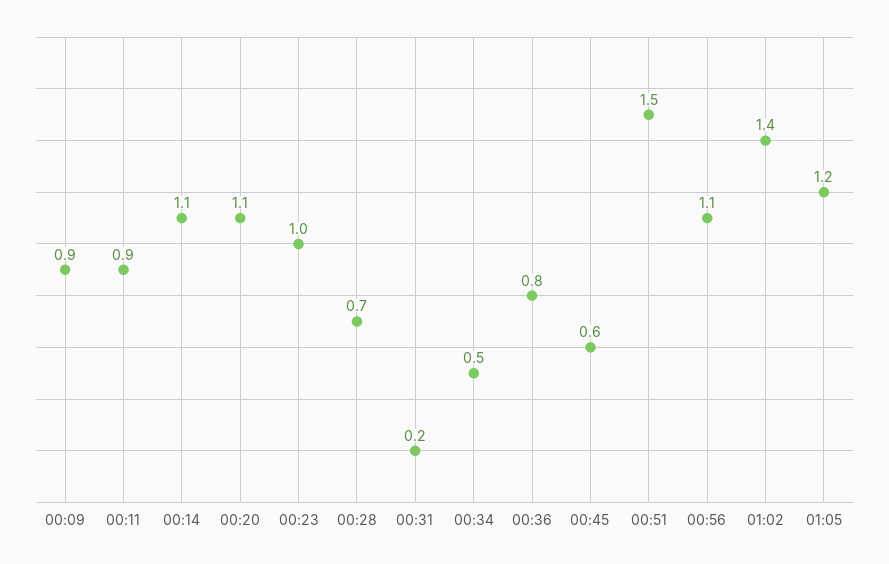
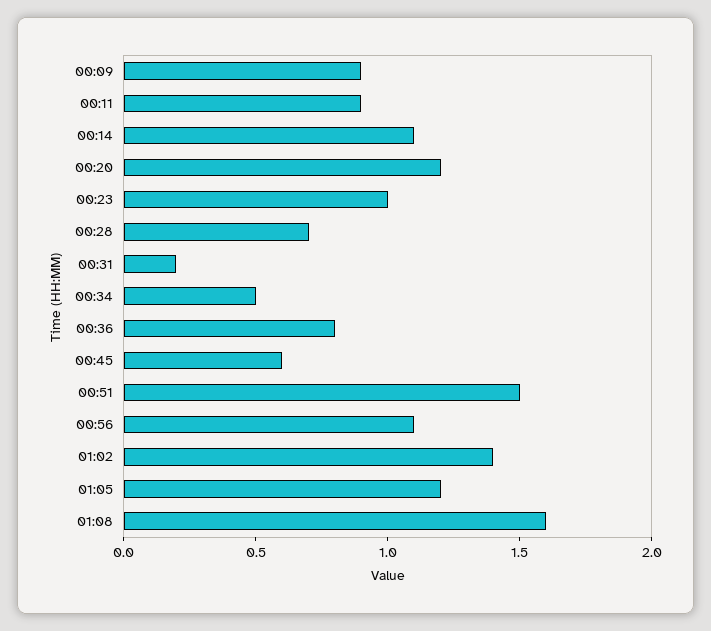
00:20: 1.1 -> 1.2
01:08: none -> 1.6

